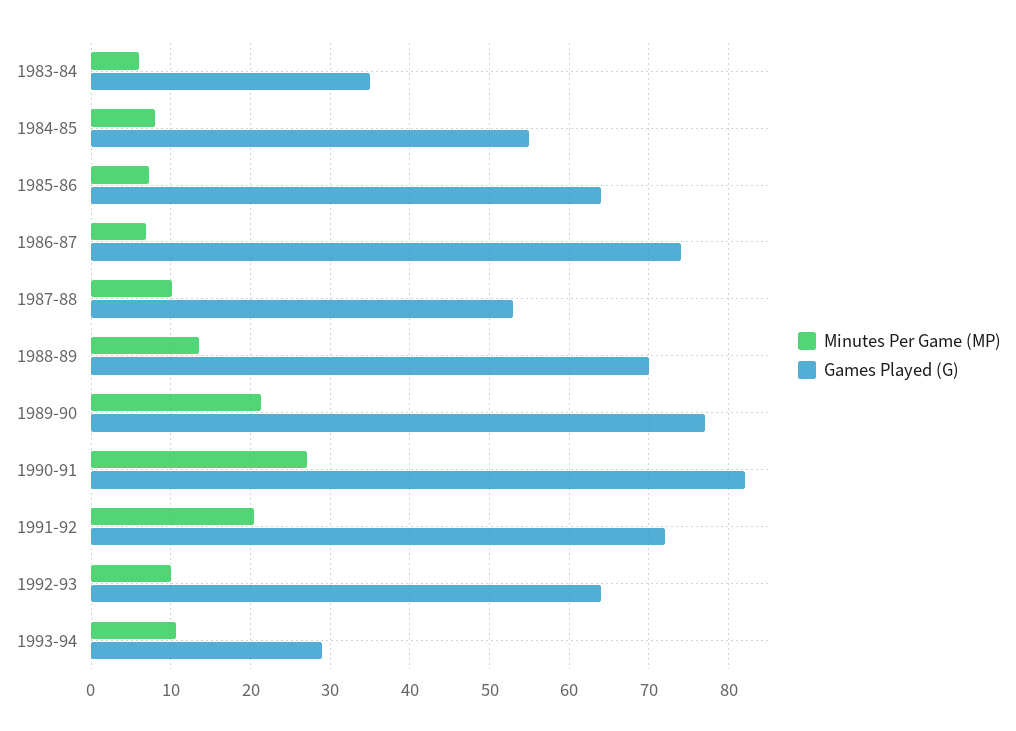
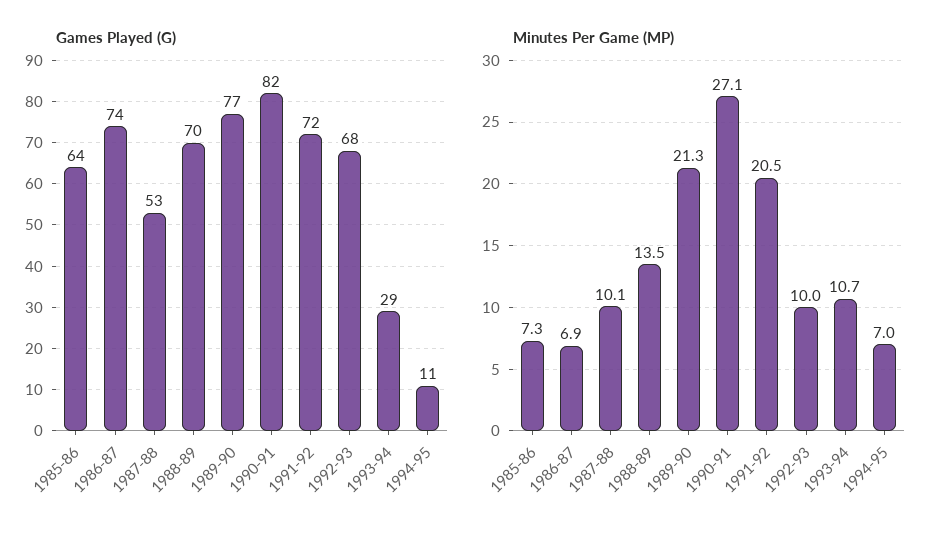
Minutes Per Game (MP), 1983-84: 6 -> none
Games Played (G), 1983-84: 35 -> none
Minutes Per Game (MP), 1984-85: 8 -> none
Games Played (G), 1984-85: 55 -> none
Games Played (G), 1992-93: 64 -> 68
Games Played (G), 1994-95: none -> 11
Minutes Per Game (MP), 1994-95: none -> 7

